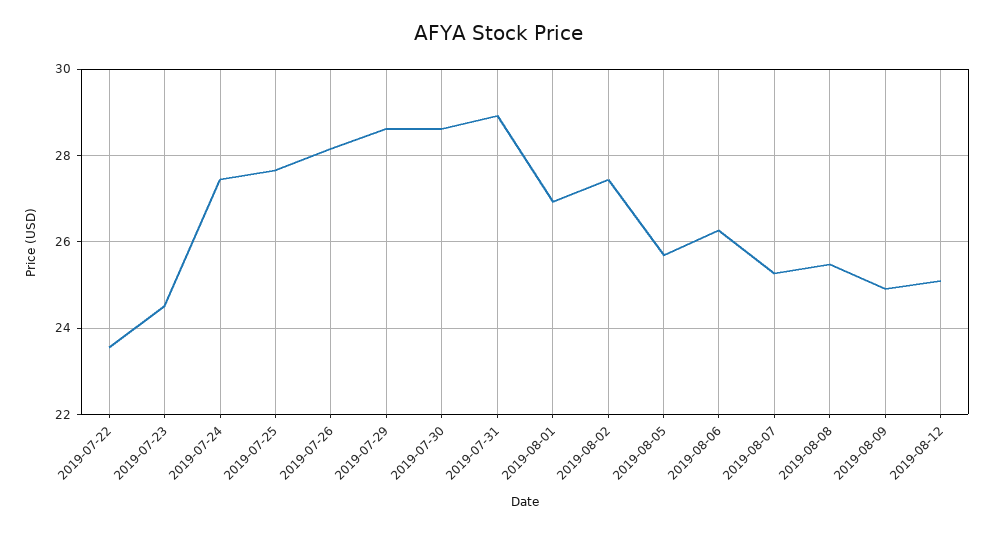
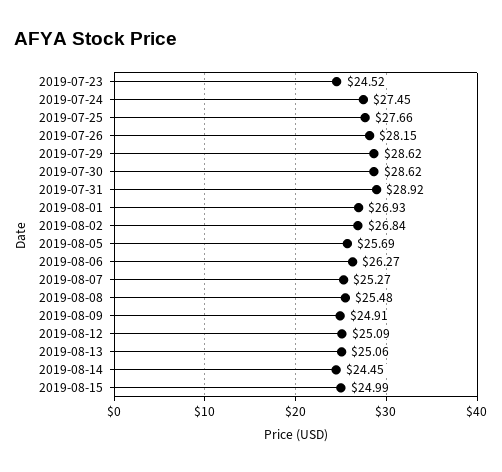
2019-07-22: 23.6 -> none
2019-08-02: 27.4 -> 26.84
2019-08-13: none -> 25.06
2019-08-14: none -> 24.45
2019-08-15: none -> 24.99

